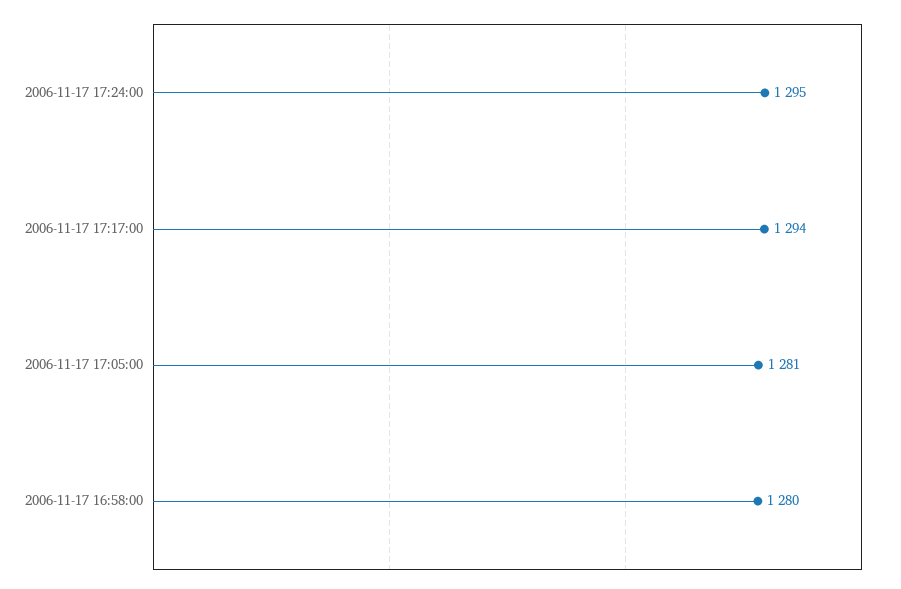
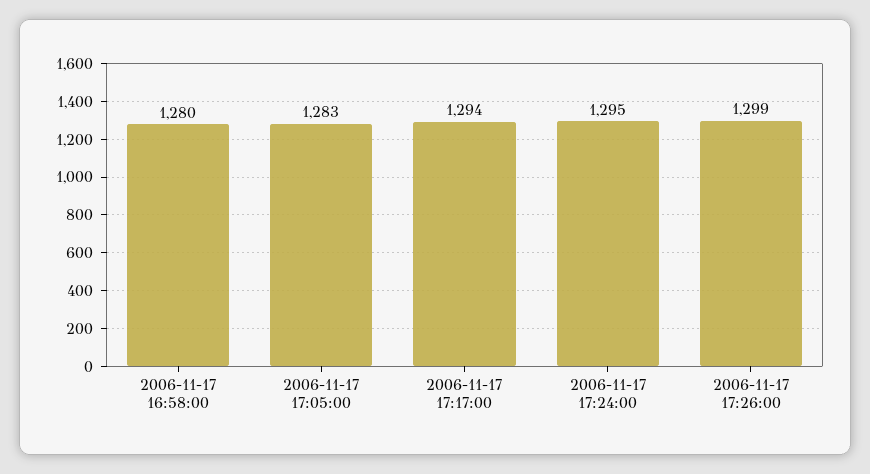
2006-11-17 17:05:00: 1281 -> 1283
2006-11-17 17:26:00: none -> 1299

